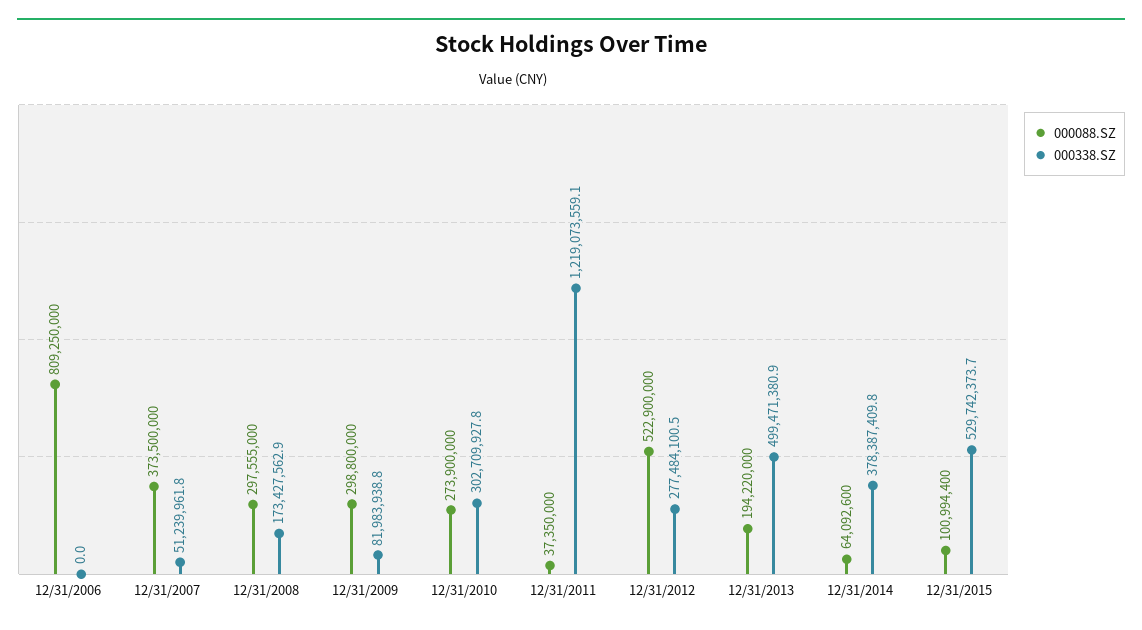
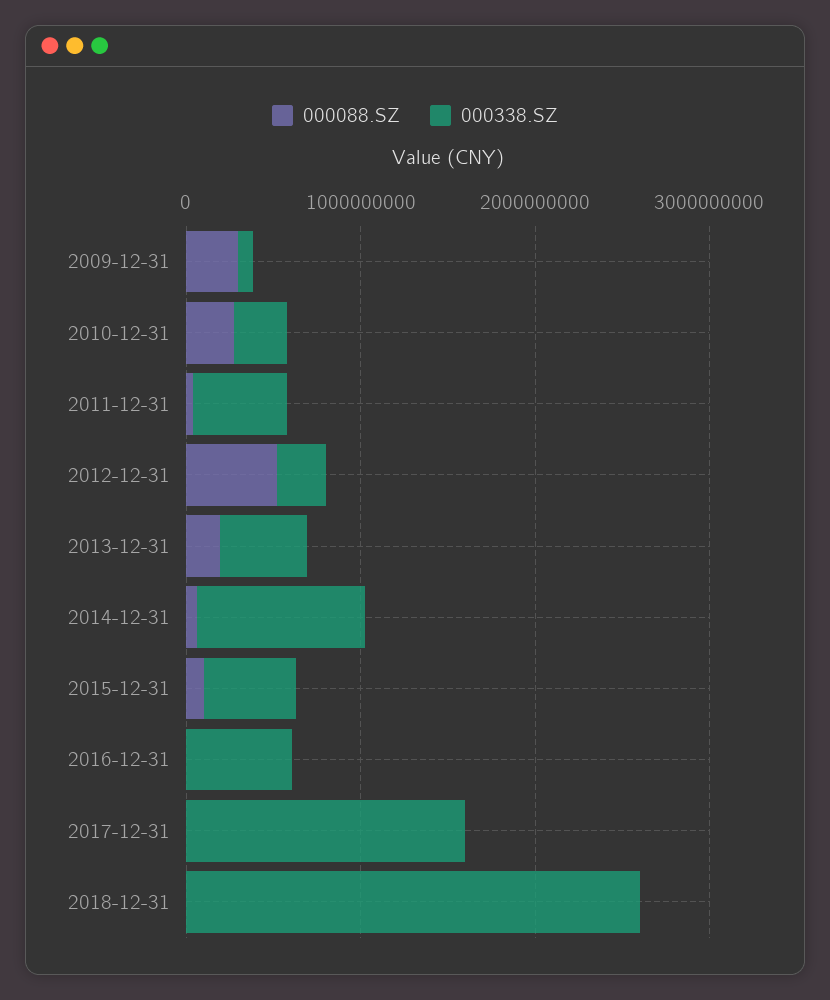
000088.SZ, 12/31/2006: 809250000 -> none
000338.SZ, 12/31/2006: 0 -> none
000088.SZ, 12/31/2007: 373500000 -> none
000338.SZ, 12/31/2007: 51239961.8 -> none
000088.SZ, 12/31/2008: 297555000 -> none
000338.SZ, 12/31/2008: 173427562.9 -> none
000338.SZ, 12/31/2011: 1219073559.1 -> 600000000
000338.SZ, 12/31/2014: 378387409.8 -> 1000000000
000088.SZ, 2016-12-31: none -> 0
000338.SZ, 2016-12-31: none -> 600000000
000088.SZ, 2017-12-31: none -> 0
000338.SZ, 2017-12-31: none -> 1600000000
000088.SZ, 2018-12-31: none -> 0
000338.SZ, 2018-12-31: none -> 2600000000

